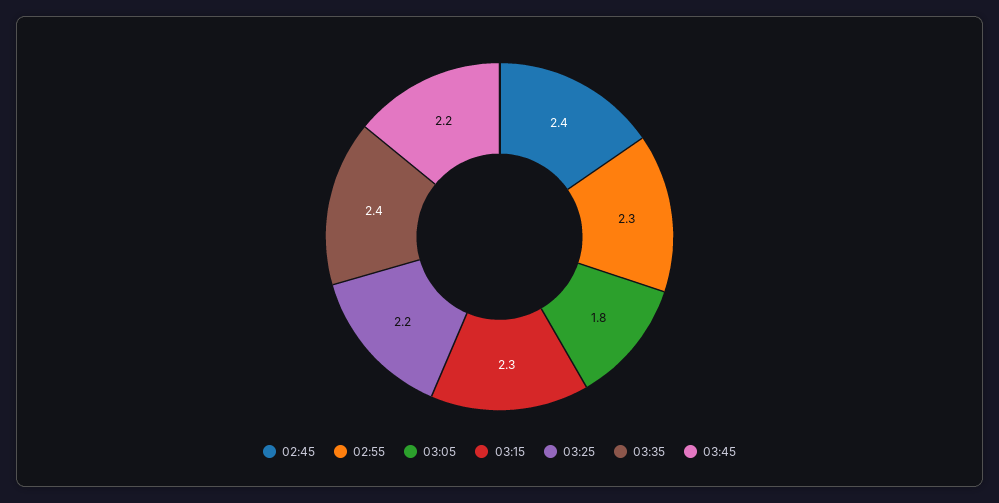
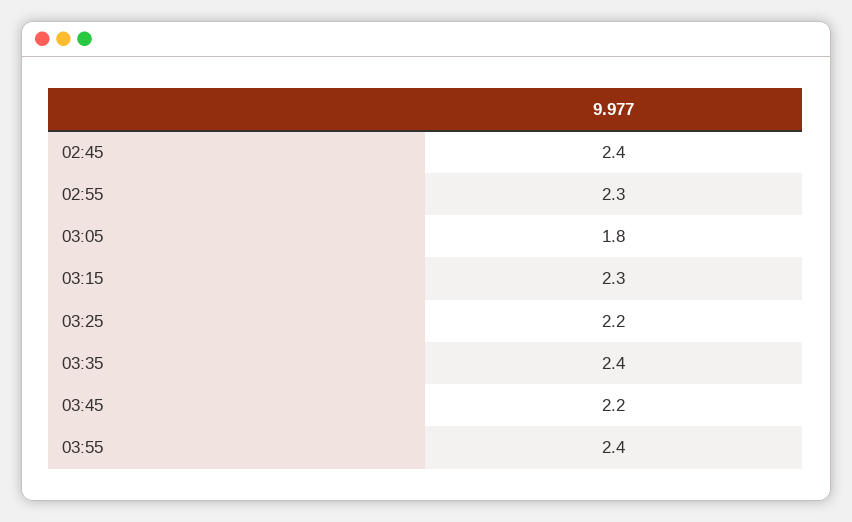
03:55: none -> 2.4

